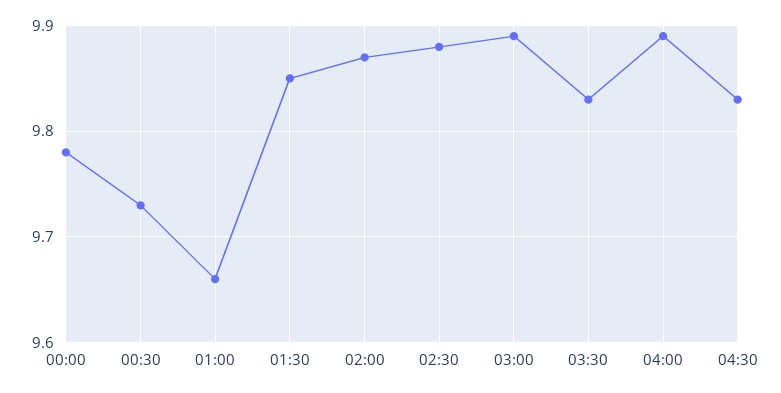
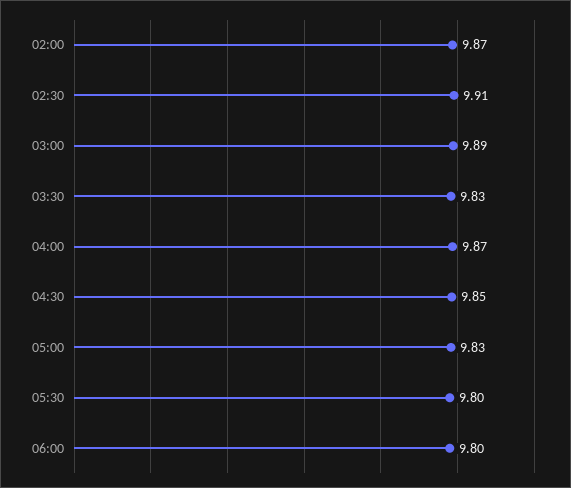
00:00: 9.78 -> none
00:30: 9.73 -> none
01:00: 9.66 -> none
01:30: 9.85 -> none
02:30: 9.88 -> 9.91
04:00: 9.89 -> 9.87
04:30: 9.83 -> 9.85
05:00: none -> 9.83
05:30: none -> 9.8
06:00: none -> 9.8

